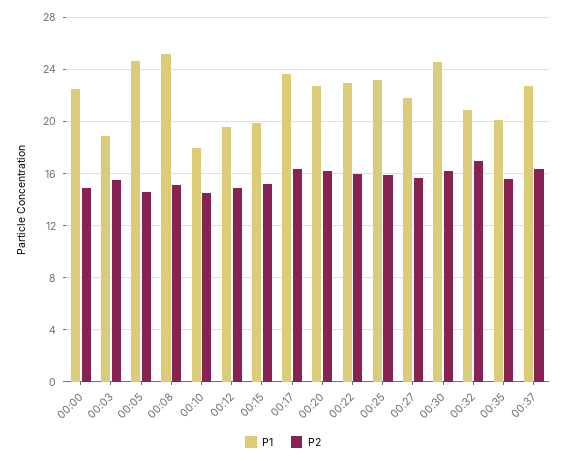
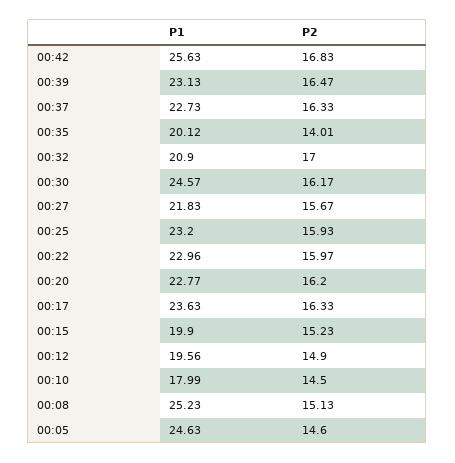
P1, 00:00: 22.5 -> none
P2, 00:00: 15 -> none
P1, 00:03: 19 -> none
P2, 00:03: 15.5 -> none
P2, 00:35: 15.5 -> 14.01
P1, 00:42: none -> 25.63
P2, 00:42: none -> 16.83
P1, 00:39: none -> 23.13
P2, 00:39: none -> 16.47

